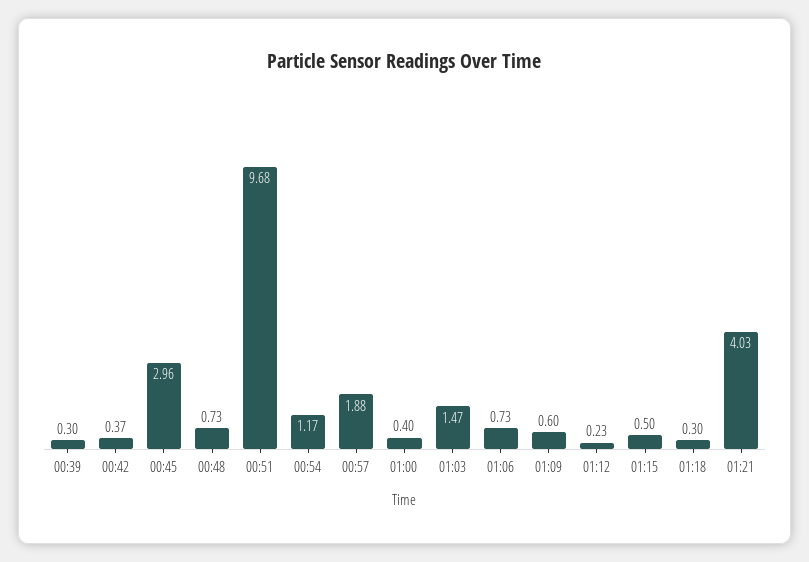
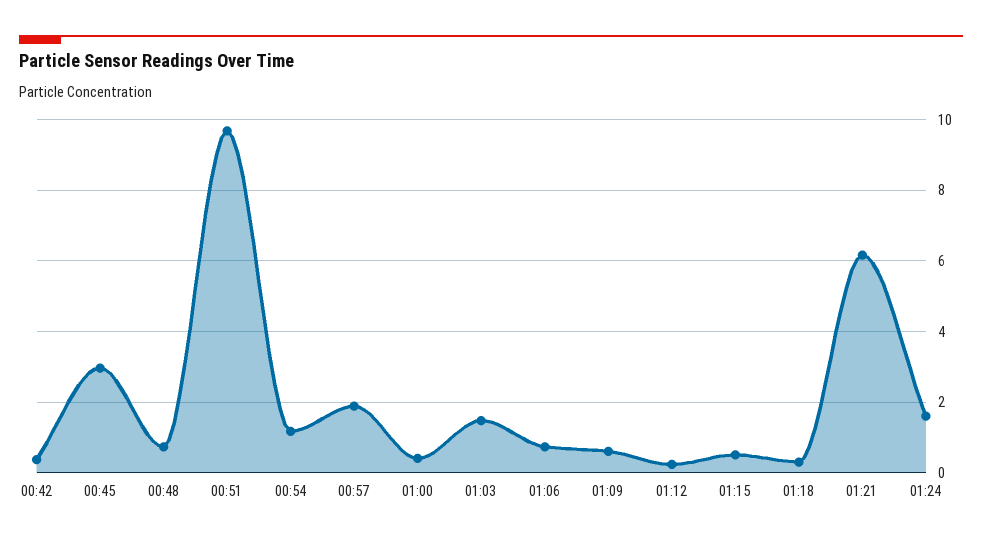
00:39: 0.3 -> none
01:21: 4.03 -> 6.2
01:24: none -> 1.6

